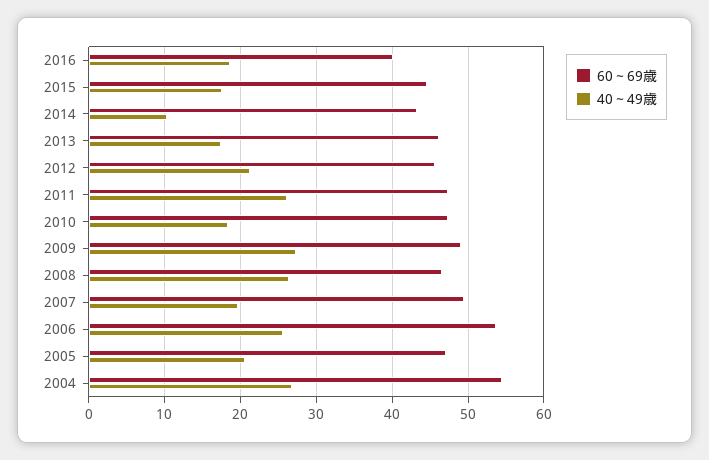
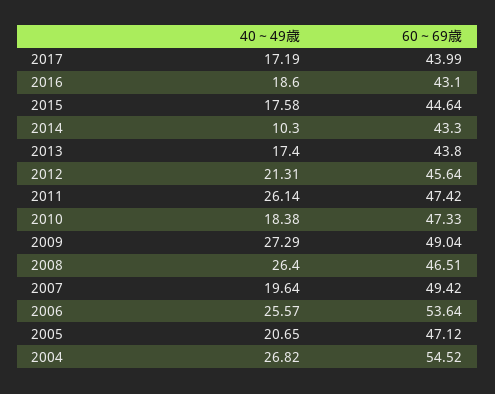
60～69歳, 2016: 40 -> 43.1
60～69歳, 2013: 46 -> 43.8
40～49歳, 2017: none -> 17.19
60～69歳, 2017: none -> 43.99

